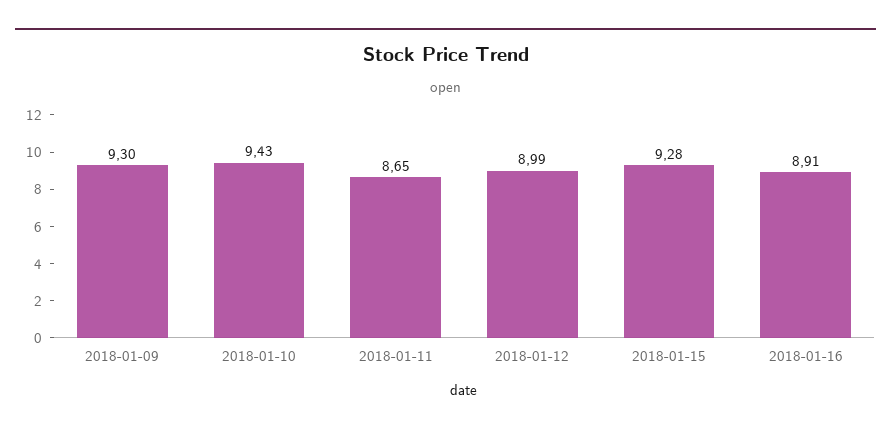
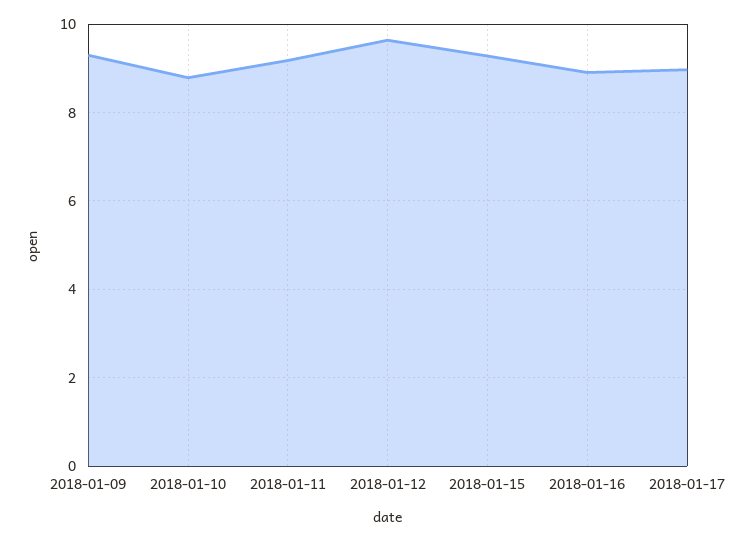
2018-01-10: 9.43 -> 8.8
2018-01-11: 8.65 -> 9.2
2018-01-12: 8.99 -> 9.6
2018-01-17: none -> 9

